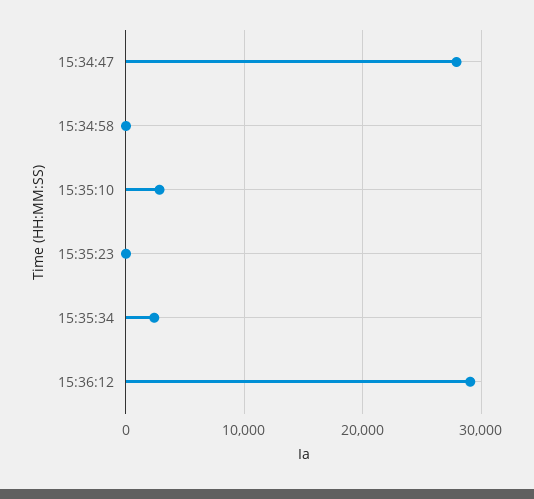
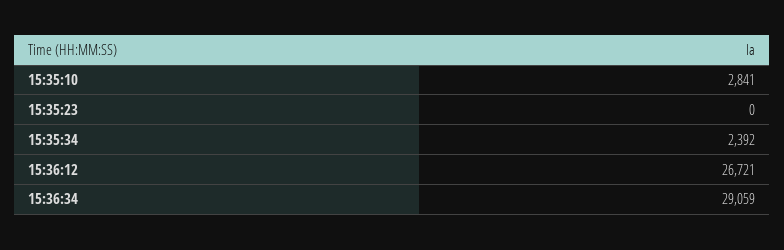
15:34:47: 28000 -> none
15:34:58: 0 -> none
15:36:12: 29000 -> 26721
15:36:34: none -> 29059

